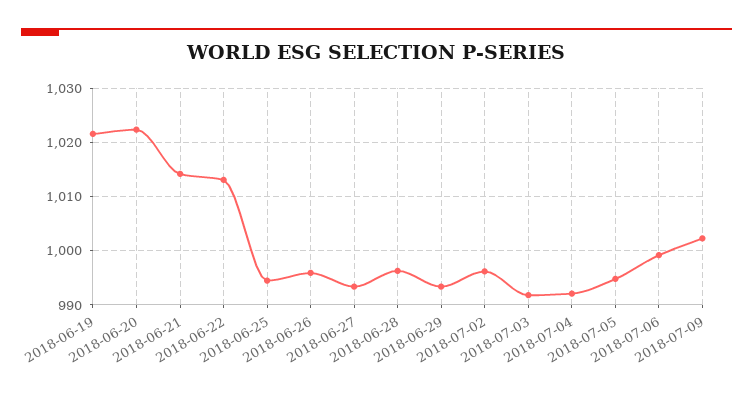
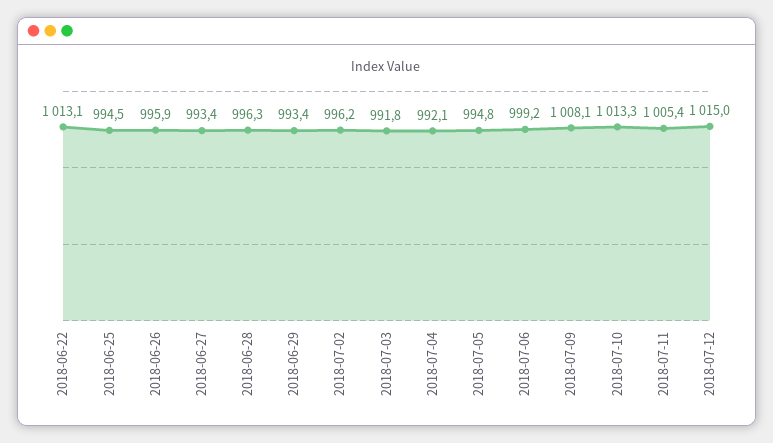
2018-06-19: 1022 -> none
2018-06-20: 1022 -> none
2018-06-21: 1014 -> none
2018-07-09: 1002 -> 1008.1
2018-07-10: none -> 1013.3
2018-07-11: none -> 1005.4
2018-07-12: none -> 1015

